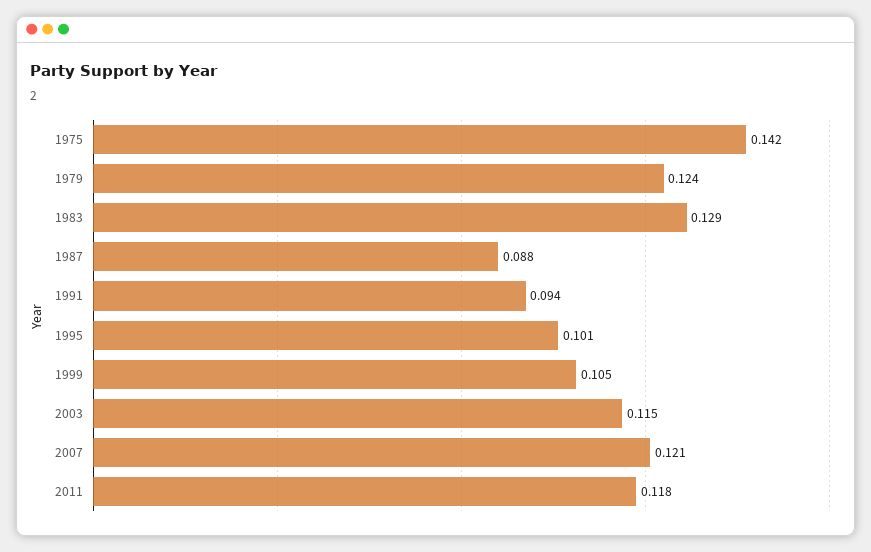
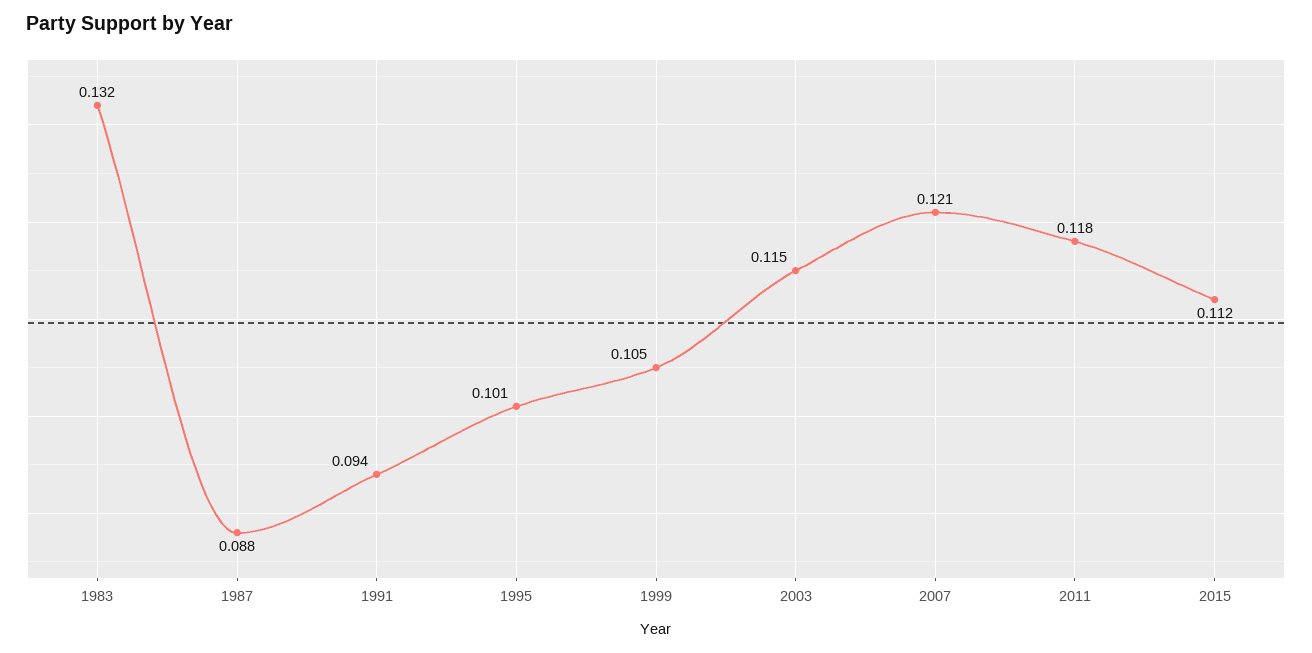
1975: 0.142 -> none
1979: 0.124 -> none
1983: 0.129 -> 0.132
2015: none -> 0.112

